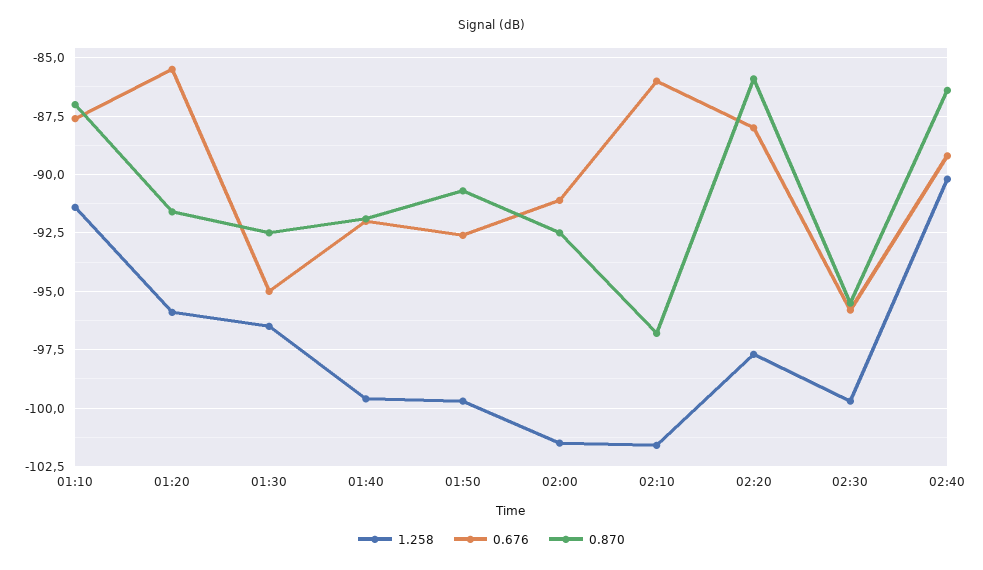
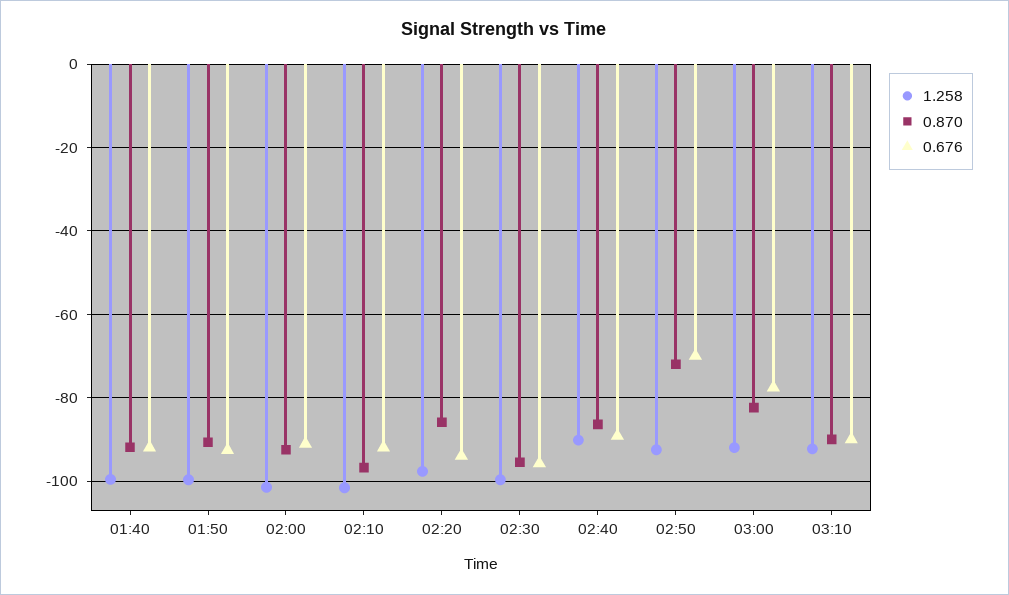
1.258, 01:10: -91.5 -> none
0.676, 01:10: -87.5 -> none
0.870, 01:10: -87 -> none
1.258, 01:20: -96 -> none
0.676, 01:20: -85.5 -> none
0.870, 01:20: -91.5 -> none
1.258, 01:30: -96.5 -> none
0.676, 01:30: -95 -> none
0.870, 01:30: -92.5 -> none
0.676, 02:10: -86 -> -92
0.676, 02:20: -88 -> -94
1.258, 02:50: none -> -92
0.870, 02:50: none -> -72
0.676, 02:50: none -> -70
1.258, 03:00: none -> -92
0.870, 03:00: none -> -82
0.676, 03:00: none -> -78
1.258, 03:10: none -> -92
0.870, 03:10: none -> -90
0.676, 03:10: none -> -90

